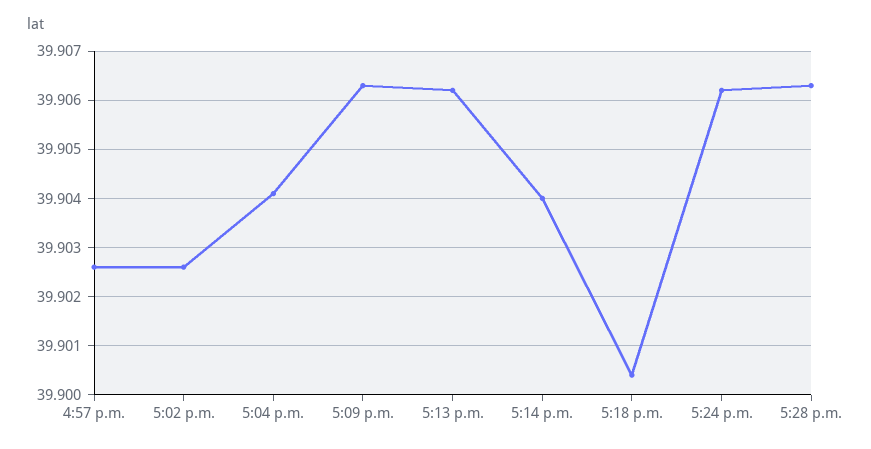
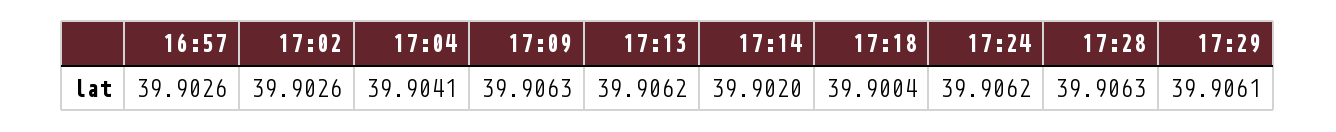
5:14 p.m.: 39.904 -> 39.902
17:29: none -> 39.9061

